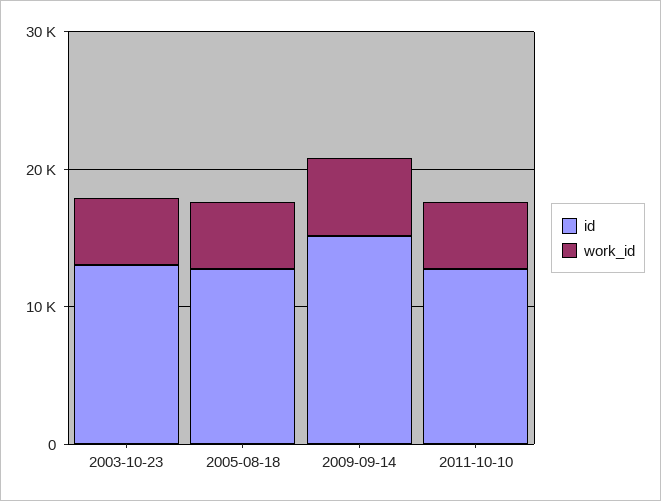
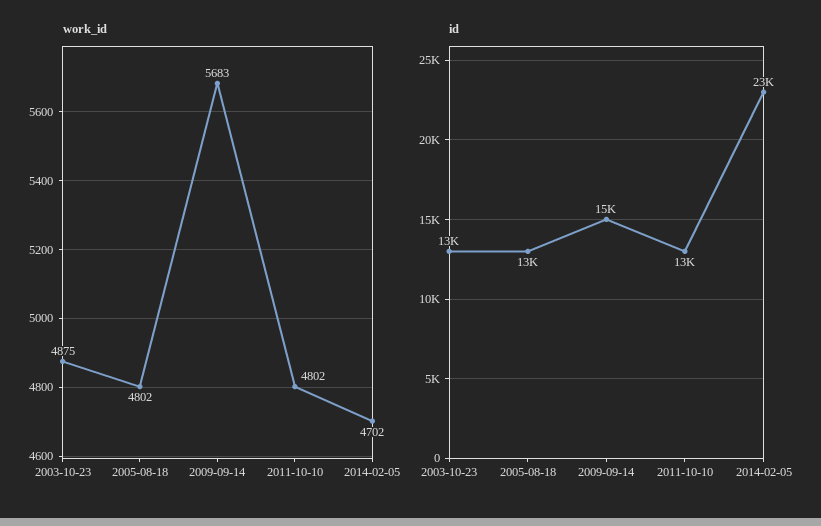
work_id, 2014-02-05: none -> 4702
id, 2014-02-05: none -> 23000

